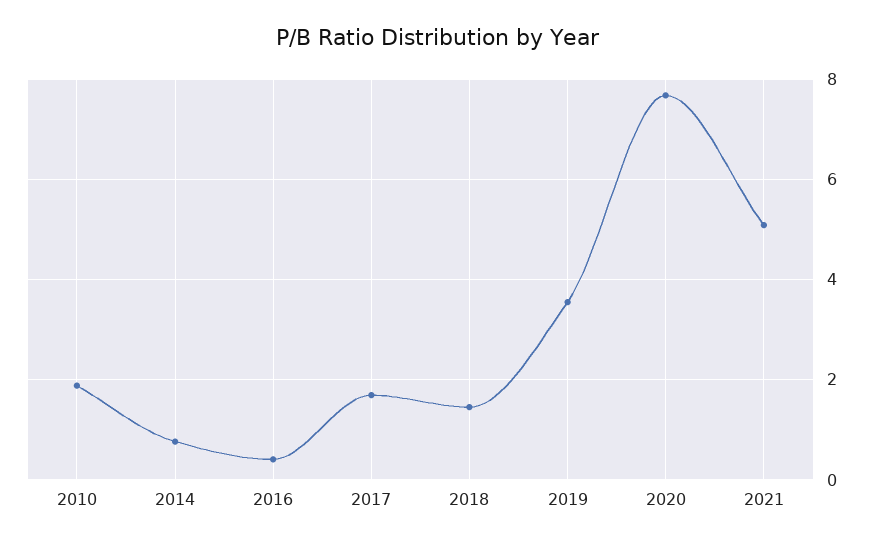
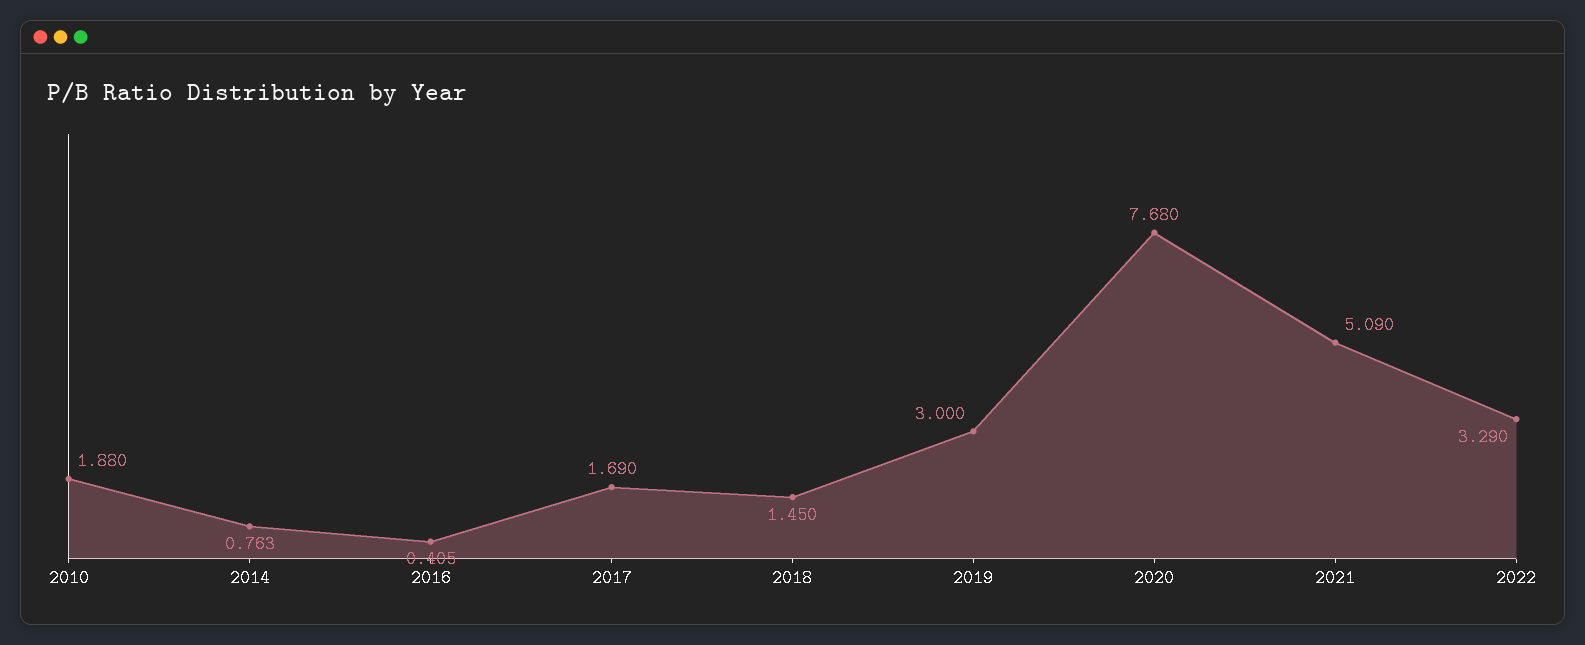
2019: 3.6 -> 3
2022: none -> 3.29

